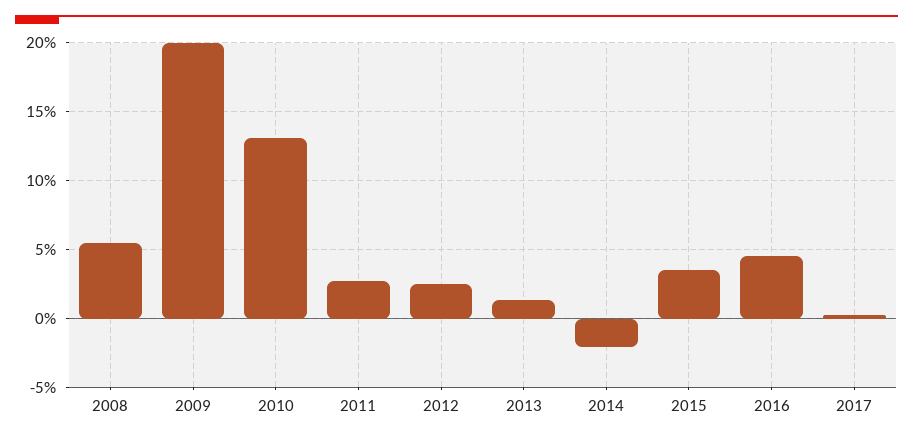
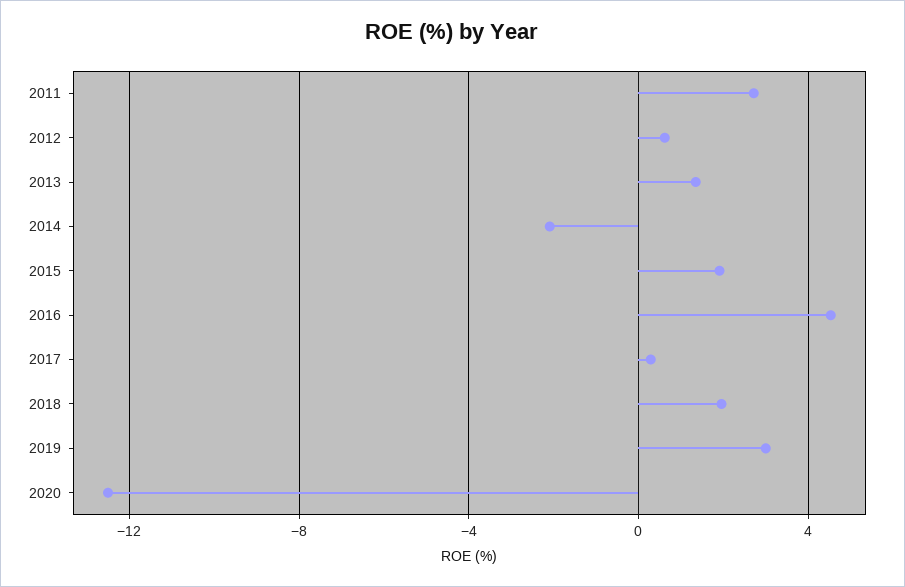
2008: 5.5 -> none
2009: 20 -> none
2010: 13 -> none
2012: 2.5 -> 0.5
2015: 3.5 -> 2
2018: none -> 2
2019: none -> 3
2020: none -> -12.5

